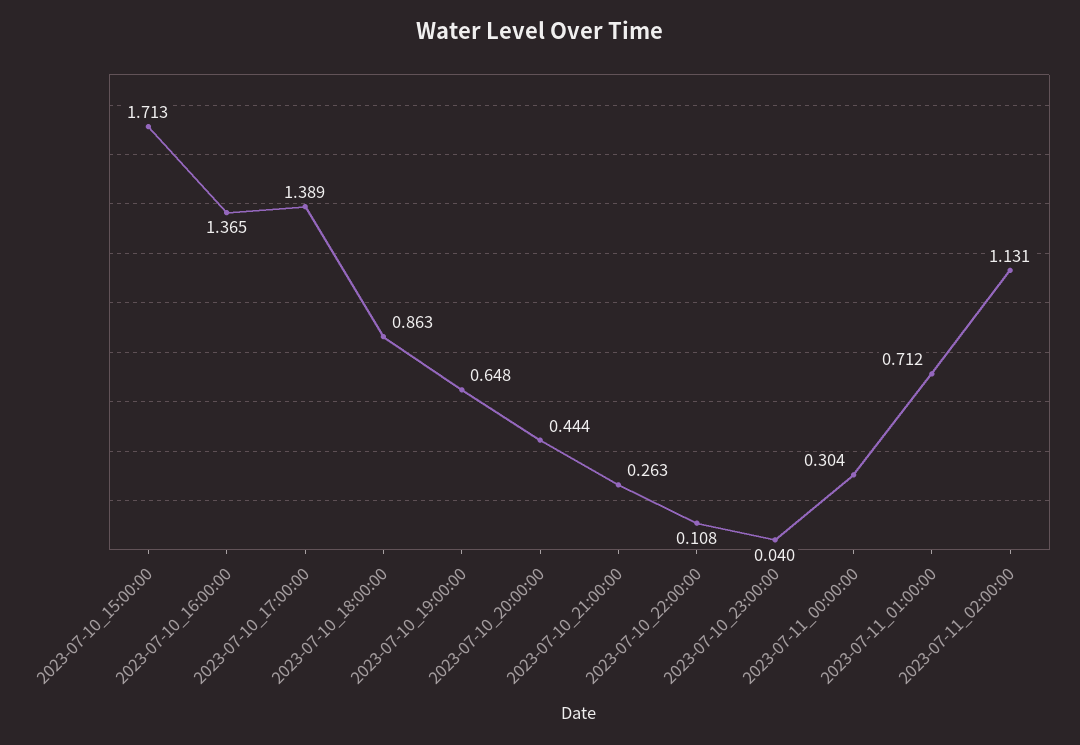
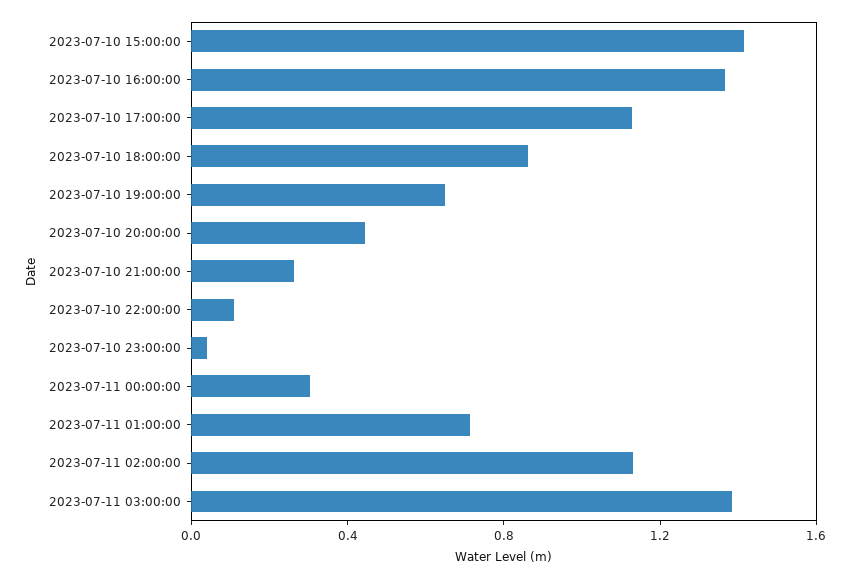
2023-07-10_15:00:00: 1.713 -> 1.4
2023-07-10_17:00:00: 1.389 -> 1.1
2023-07-11 03:00:00: none -> 1.4

